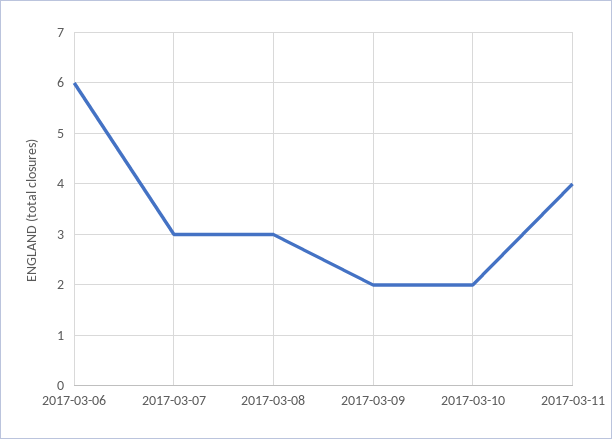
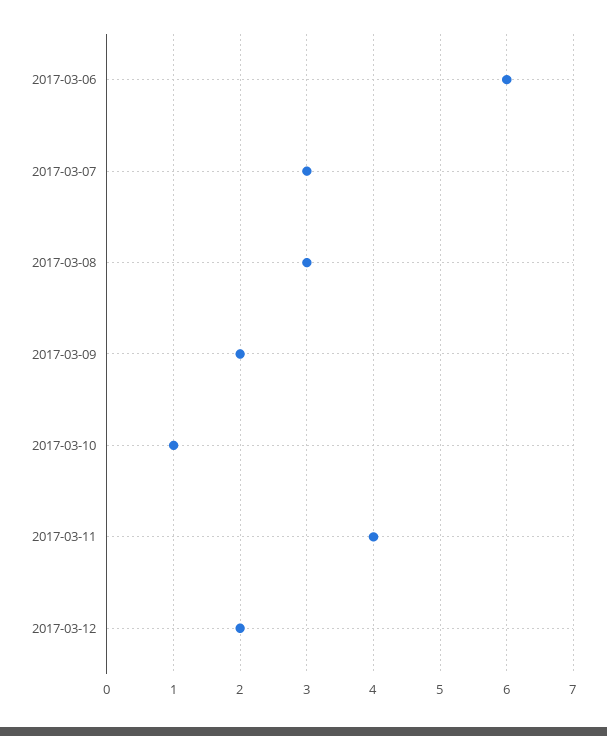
2017-03-10: 2 -> 1
2017-03-12: none -> 2

